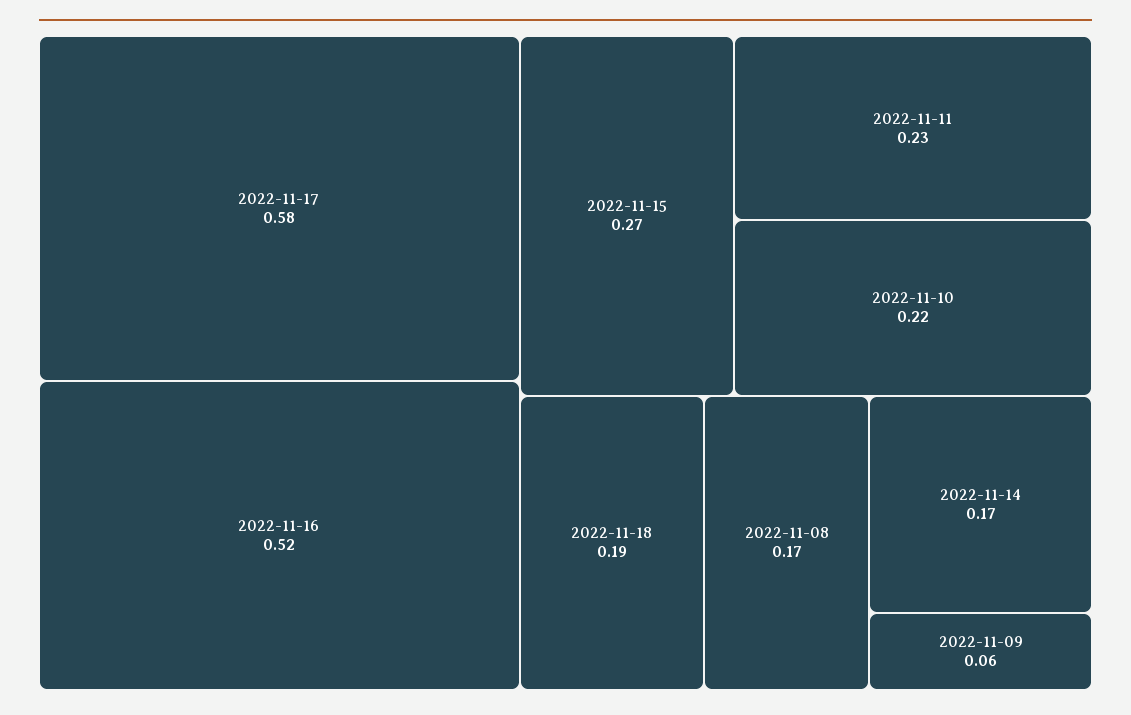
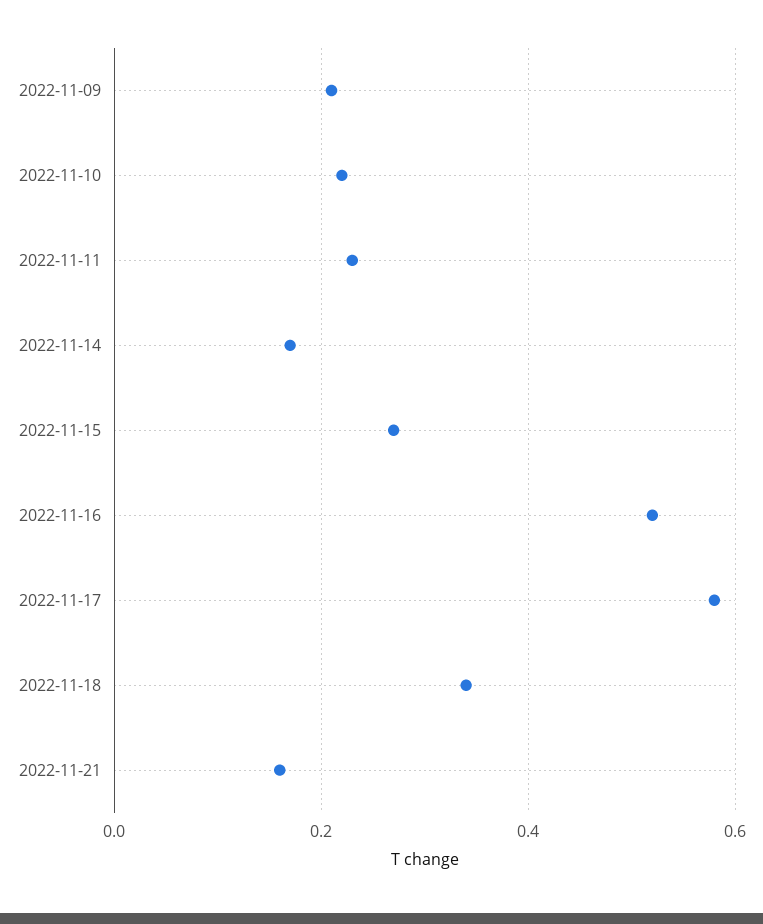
2022-11-18: 0.19 -> 0.35
2022-11-08: 0.17 -> none
2022-11-09: 0.06 -> 0.2
2022-11-21: none -> 0.15

